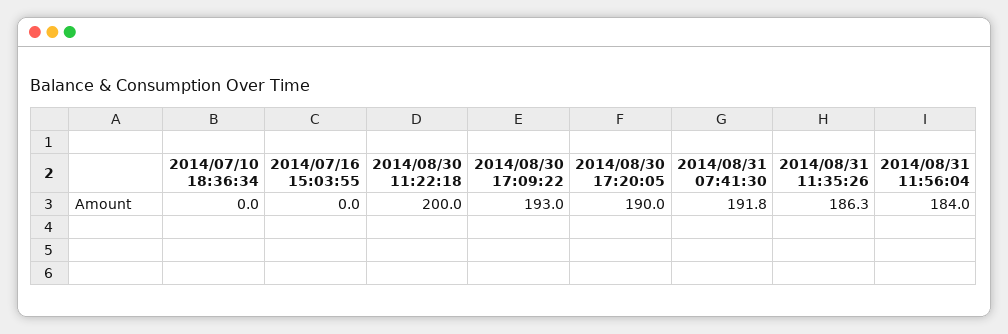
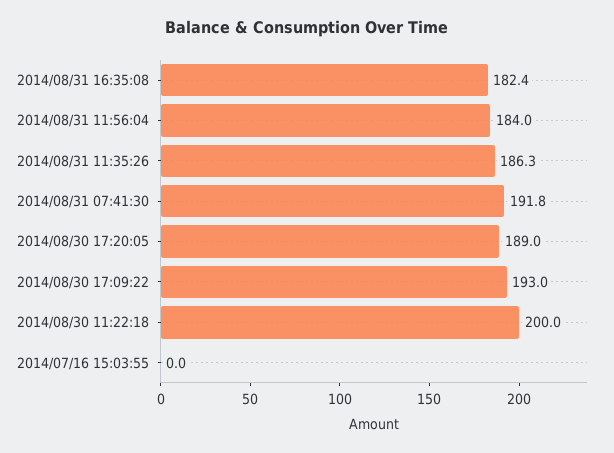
2014/07/10 18:36:34: 0 -> none
2014/08/30 17:20:05: 190 -> 189
2014/08/31 16:35:08: none -> 182.4

